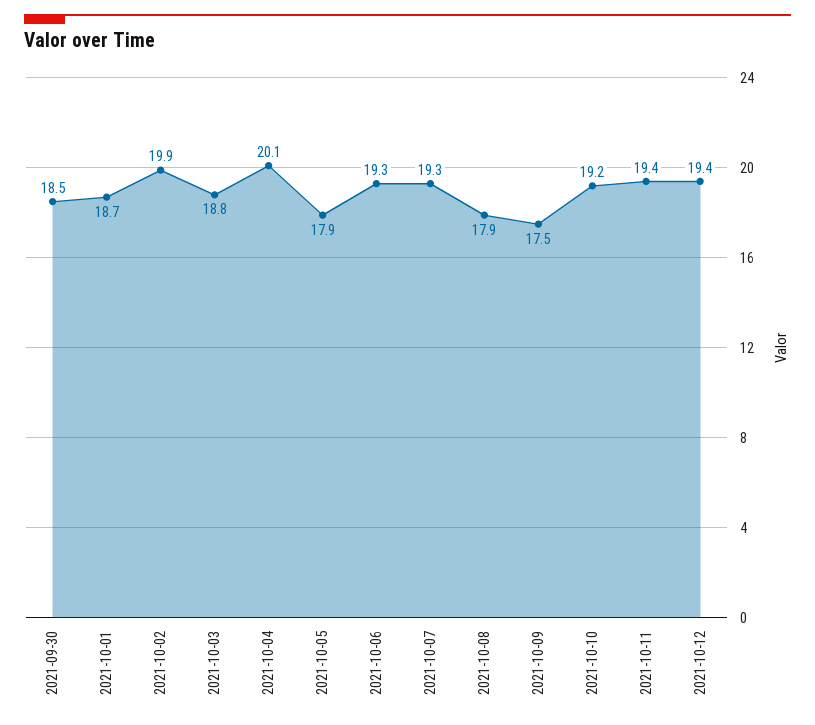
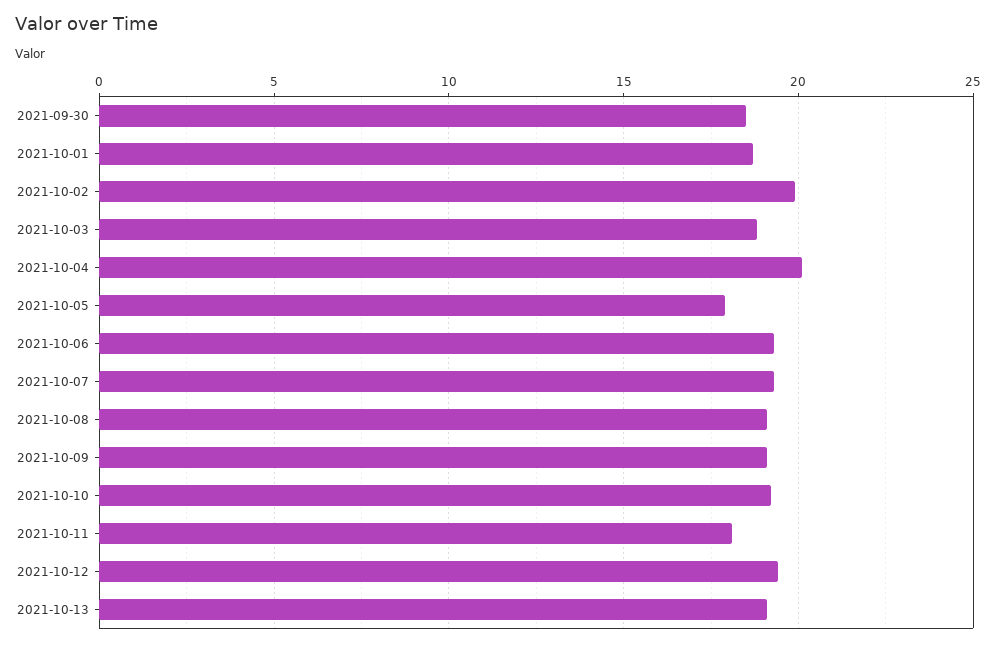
2021-10-08: 17.9 -> 19
2021-10-09: 17.5 -> 19
2021-10-11: 19.4 -> 18
2021-10-13: none -> 19

